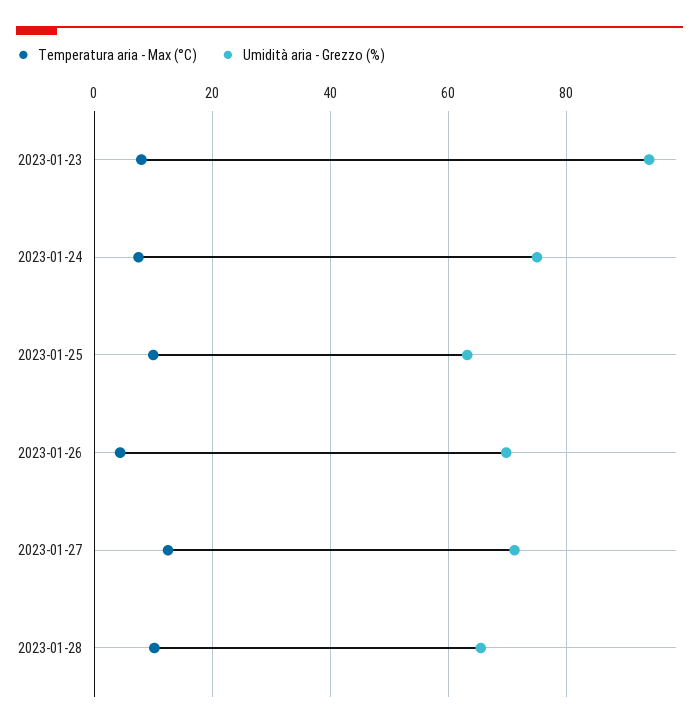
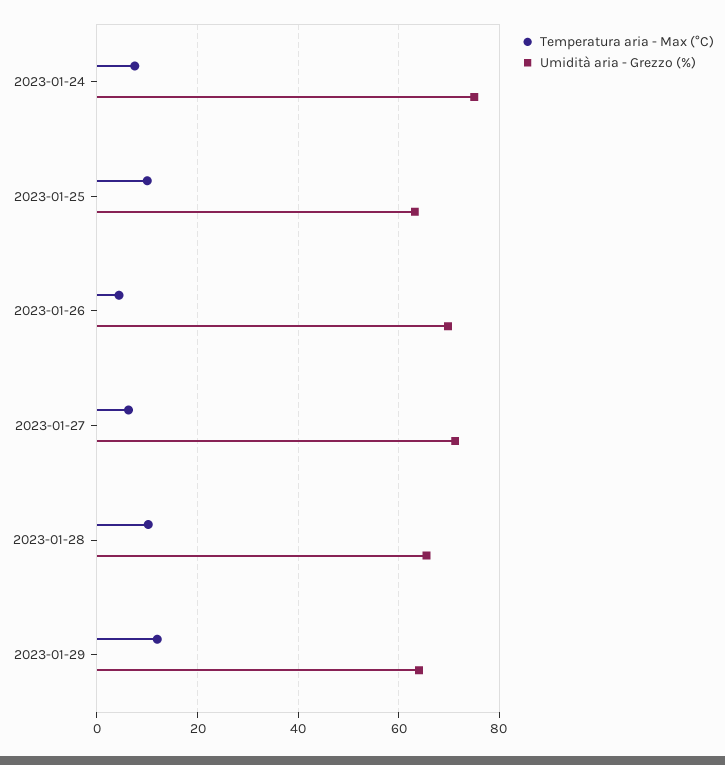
Temperatura aria - Max (°C), 2023-01-23: 8 -> none
Umidità aria - Grezzo (%), 2023-01-23: 94 -> none
Temperatura aria - Max (°C), 2023-01-27: 12 -> 6
Temperatura aria - Max (°C), 2023-01-29: none -> 12
Umidità aria - Grezzo (%), 2023-01-29: none -> 64

